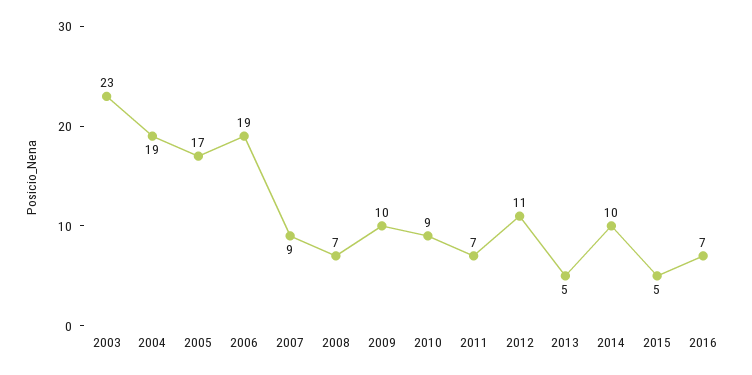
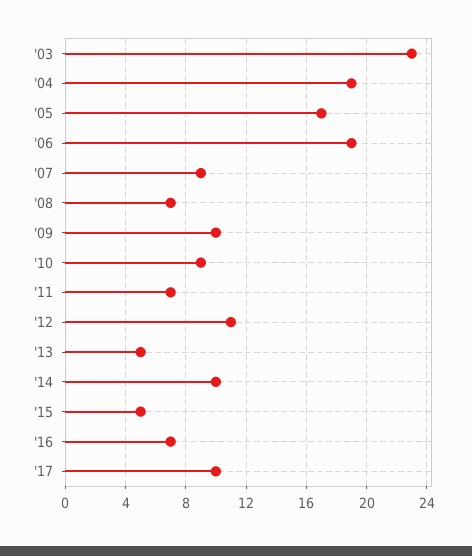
'17: none -> 10

